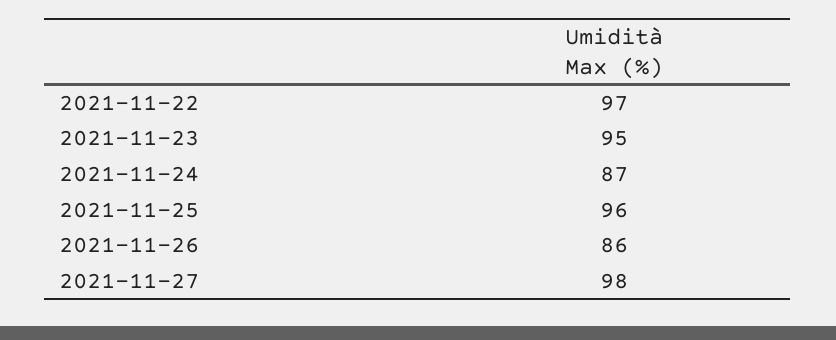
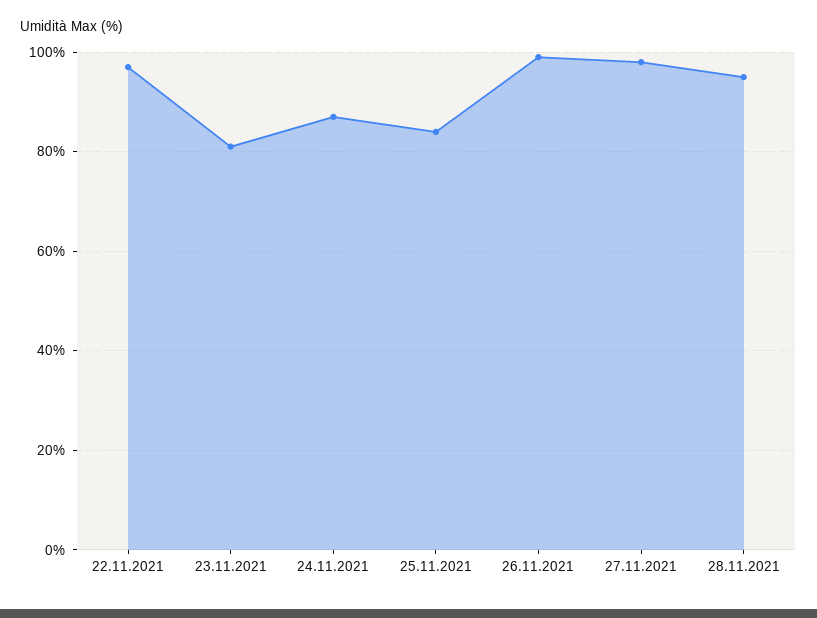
2021-11-23: 95 -> 80
2021-11-25: 96 -> 85
2021-11-26: 86 -> 100
28.11.2021: none -> 95

